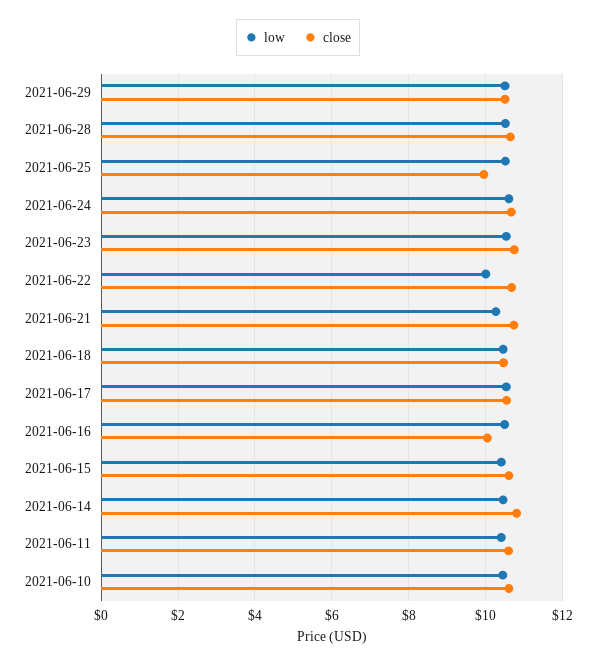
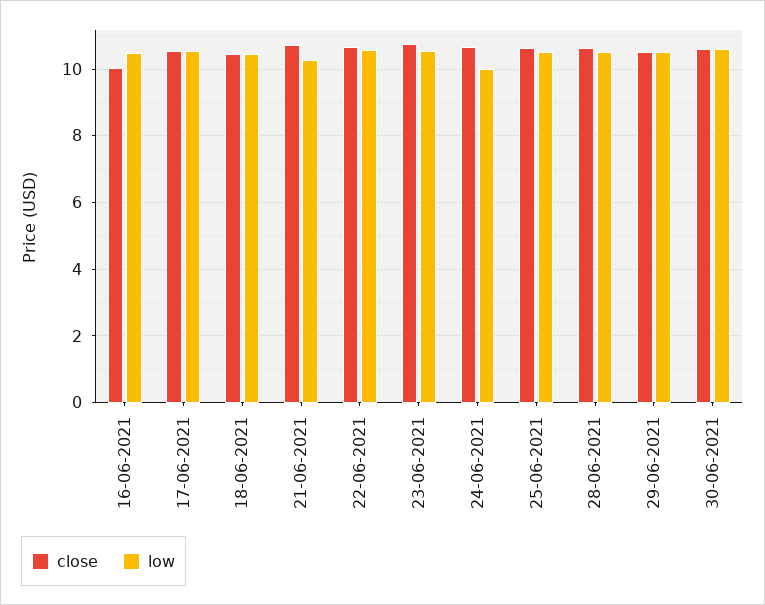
close, 2021-06-25: 10 -> 10.6
low, 2021-06-24: 10.6 -> 10
low, 2021-06-22: 10 -> 10.6
low, 2021-06-15: 10.4 -> none
close, 2021-06-15: 10.6 -> none
low, 2021-06-14: 10.4 -> none
close, 2021-06-14: 10.8 -> none
low, 2021-06-11: 10.4 -> none
close, 2021-06-11: 10.6 -> none
low, 2021-06-10: 10.4 -> none
close, 2021-06-10: 10.6 -> none
close, 30-06-2021: none -> 10.6
low, 30-06-2021: none -> 10.6

